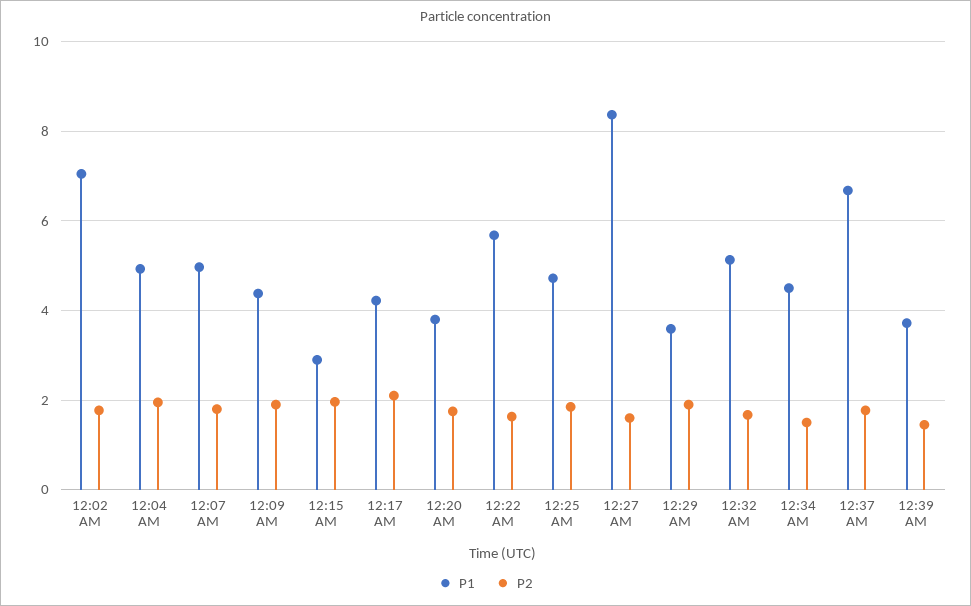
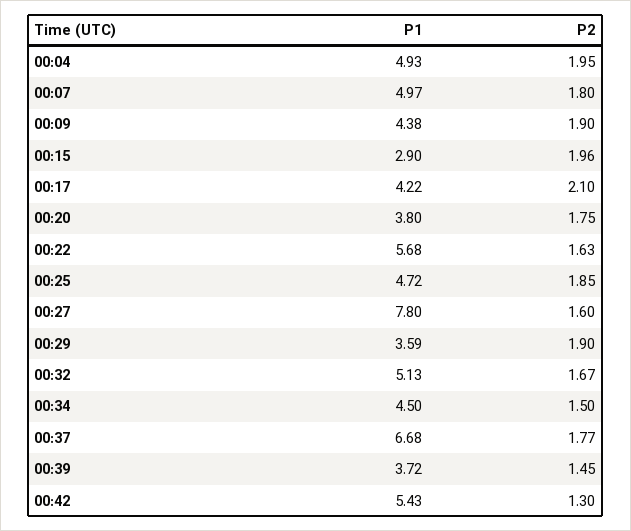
P1, 12:02 AM: 7 -> none
P2, 12:02 AM: 1.8 -> none
P1, 12:27 AM: 8.4 -> 7.8
P1, 00:42: none -> 5.43
P2, 00:42: none -> 1.3

